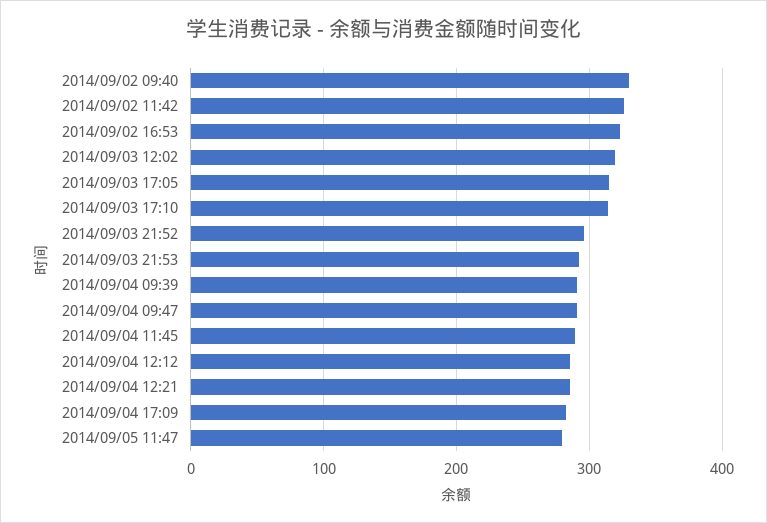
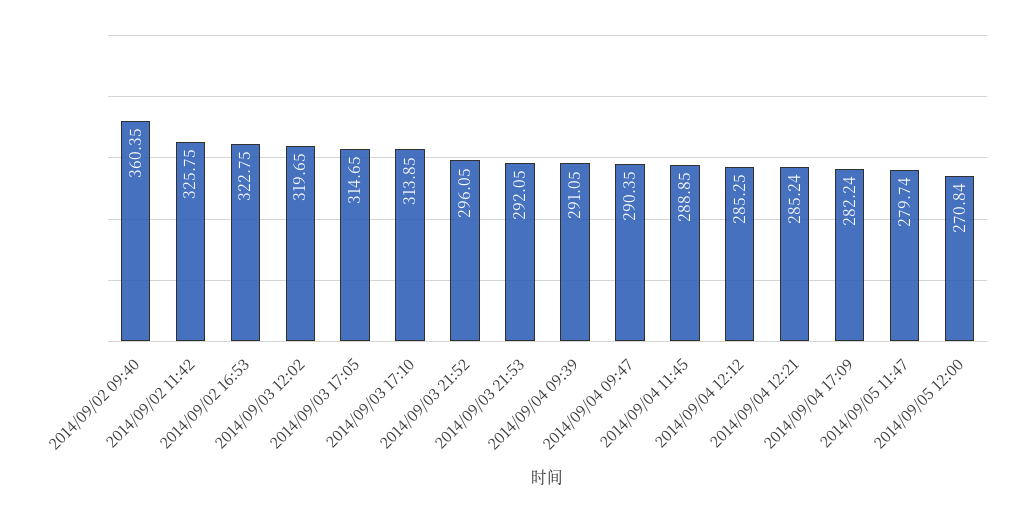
2014/09/02 09:40: 330 -> 360.35
2014/09/05 12:00: none -> 270.84

